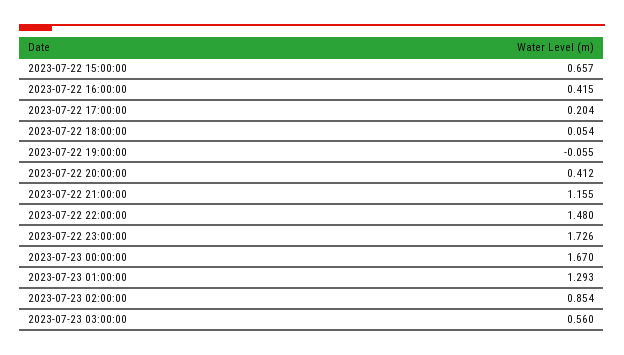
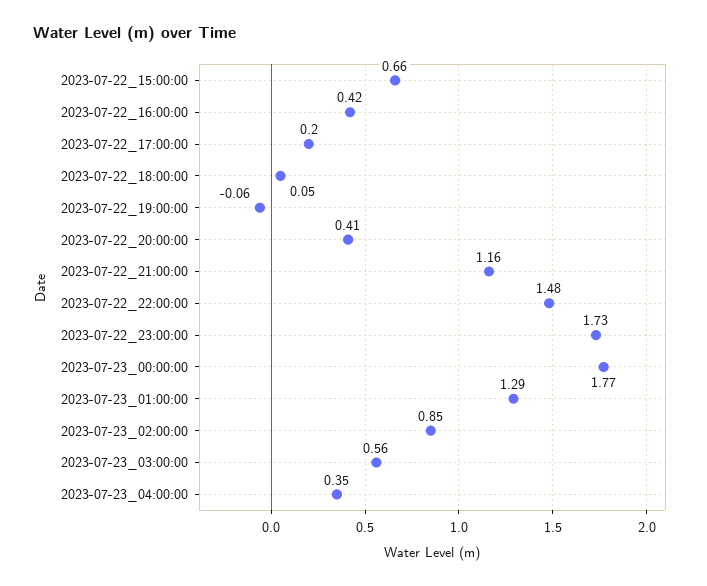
2023-07-23 00:00:00: 1.67 -> 1.77
2023-07-23_04:00:00: none -> 0.35

